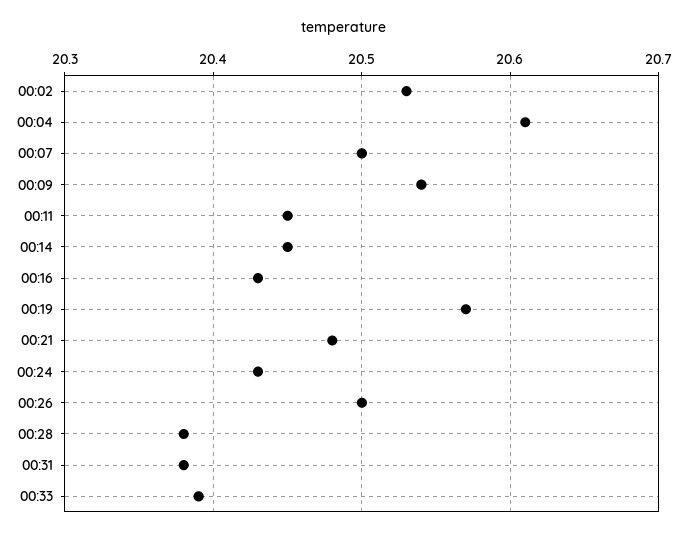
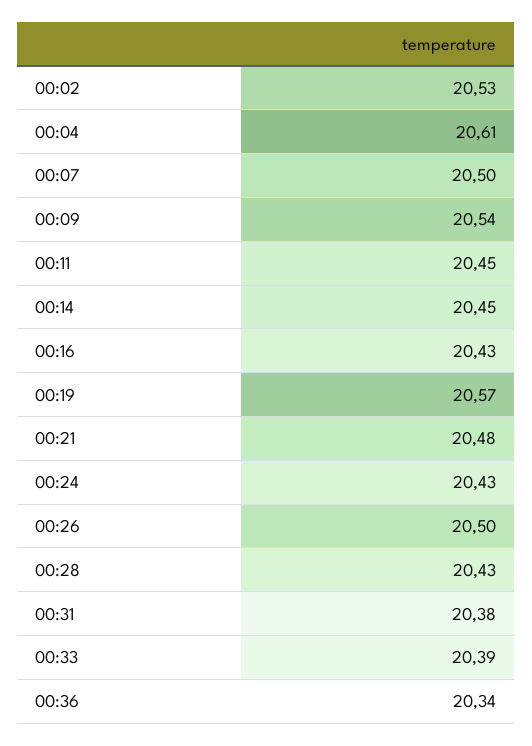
00:28: 20.38 -> 20.43
00:36: none -> 20.34

